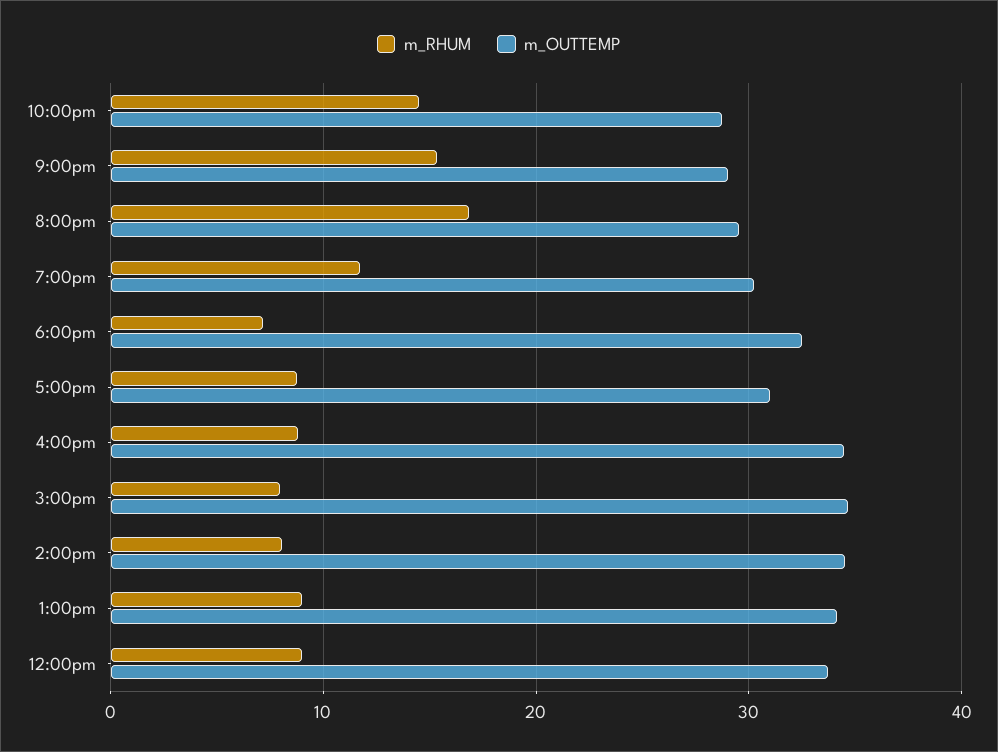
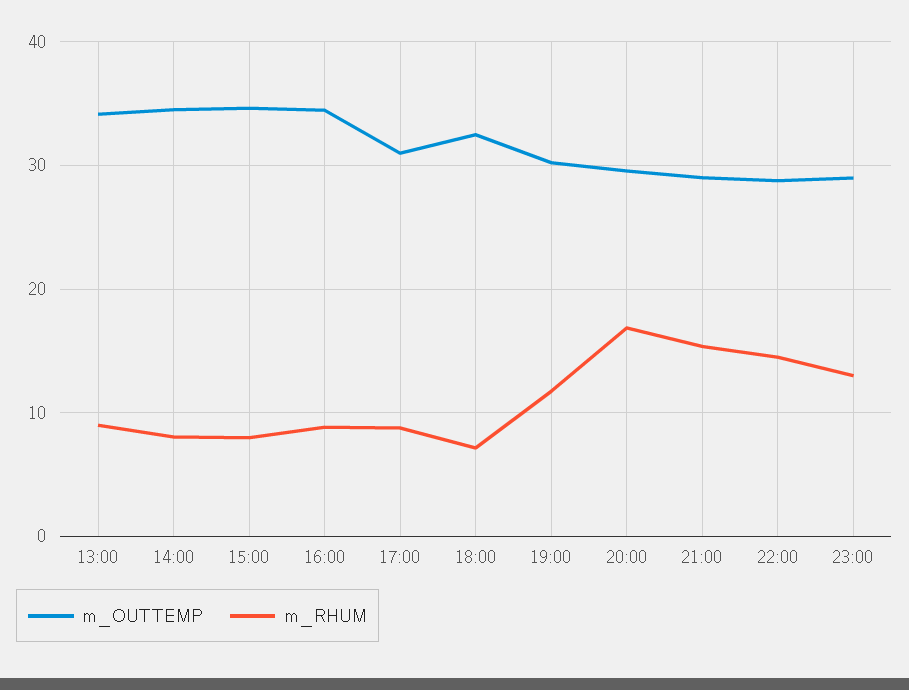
m_RHUM, 12:00pm: 9 -> none
m_OUTTEMP, 12:00pm: 34 -> none
m_OUTTEMP, 23:00: none -> 29
m_RHUM, 23:00: none -> 13

